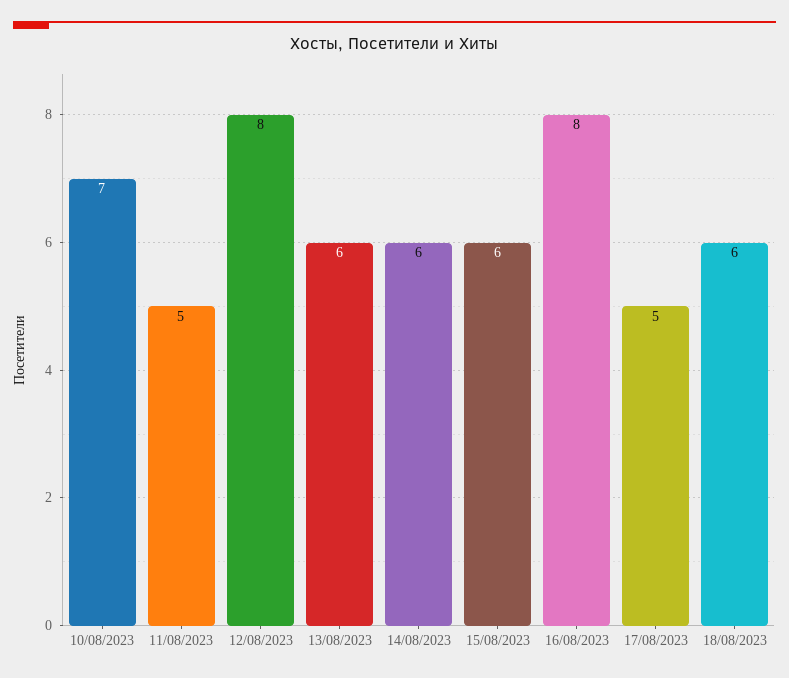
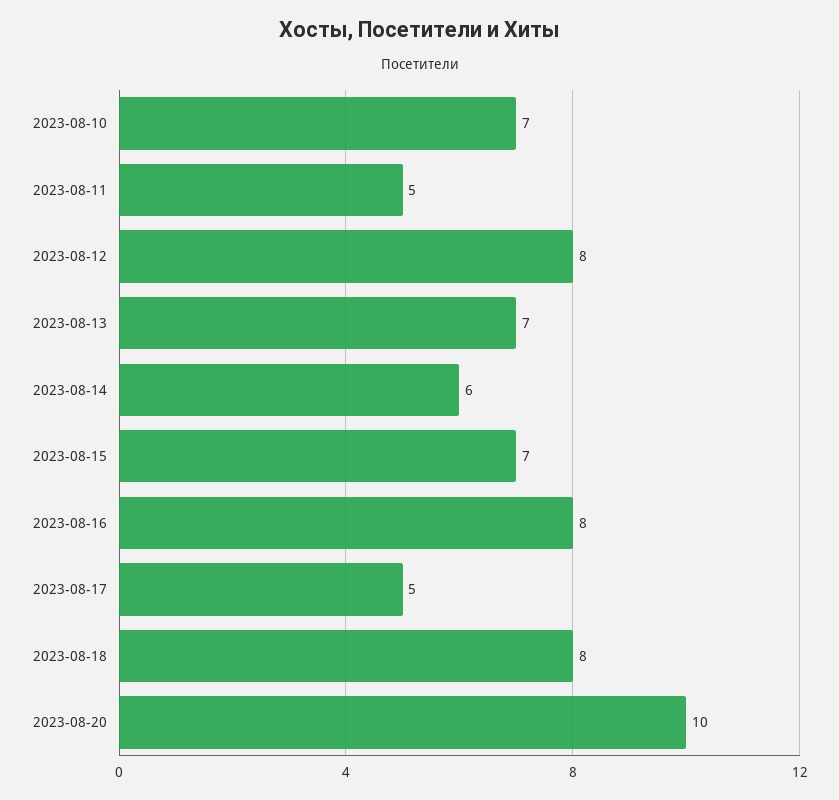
13/08/2023: 6 -> 7
15/08/2023: 6 -> 7
18/08/2023: 6 -> 8
2023-08-20: none -> 10

